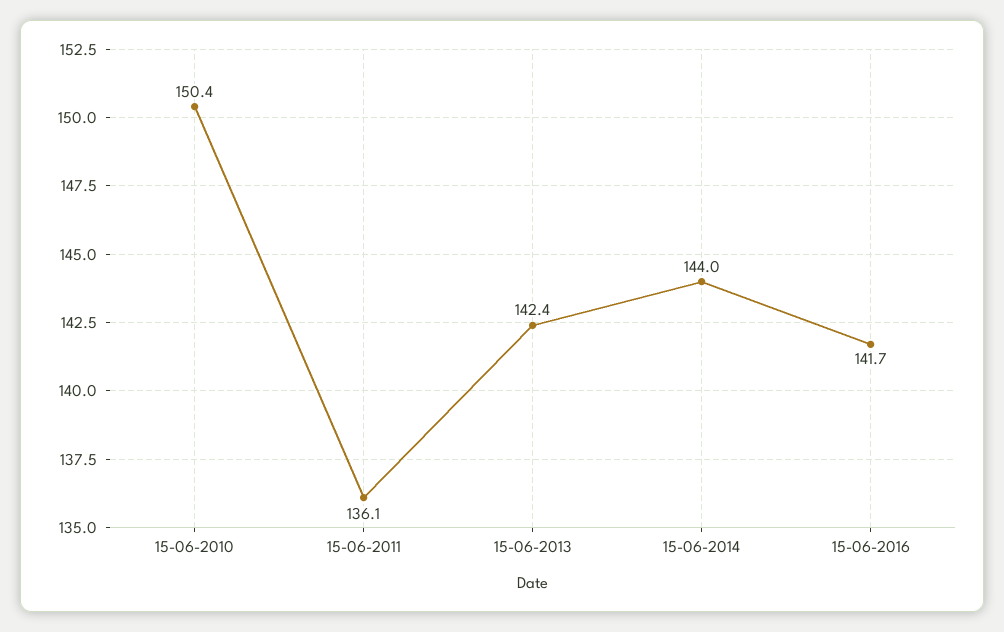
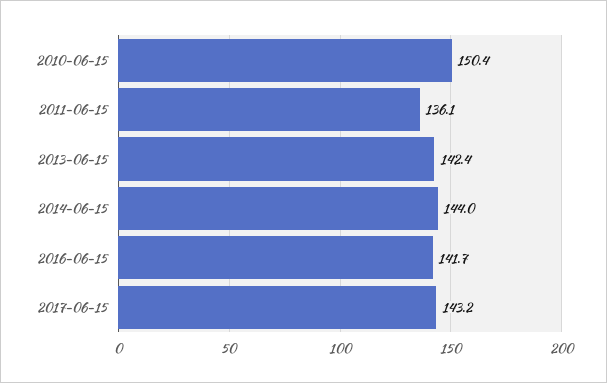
2017-06-15: none -> 143.2

